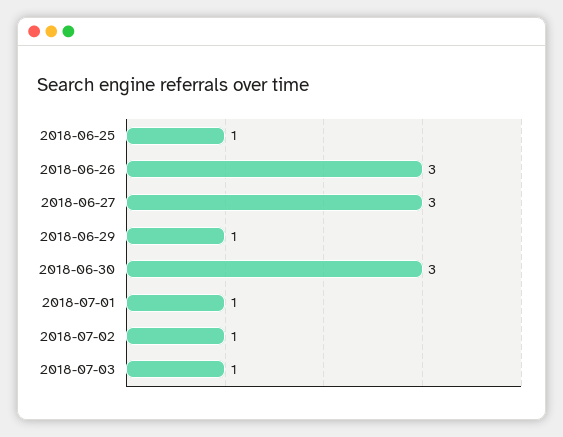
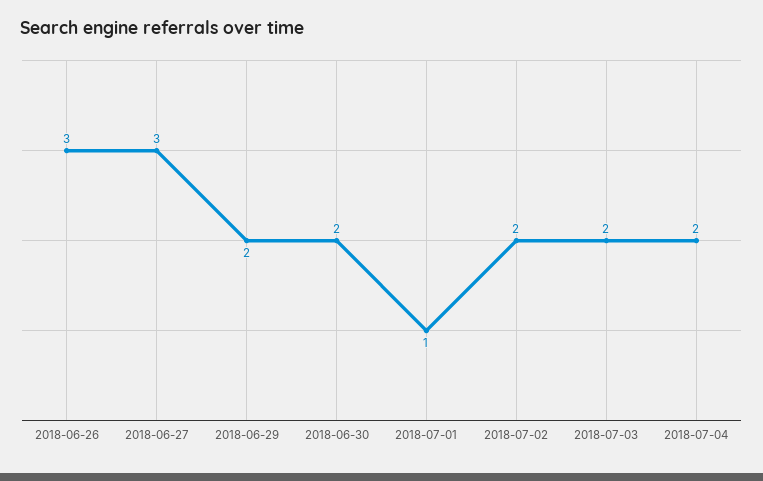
2018-06-25: 1 -> none
2018-06-29: 1 -> 2
2018-06-30: 3 -> 2
2018-07-02: 1 -> 2
2018-07-03: 1 -> 2
2018-07-04: none -> 2

